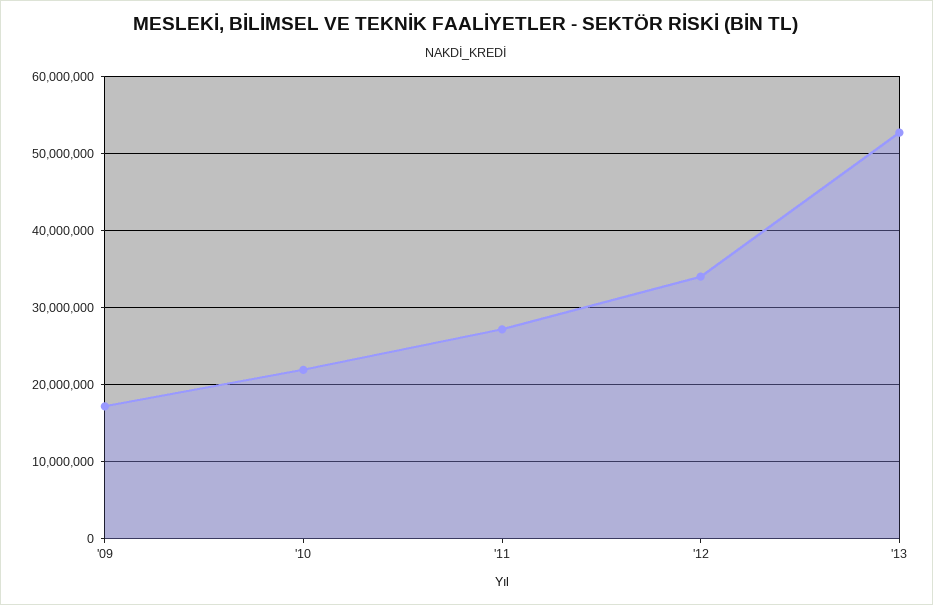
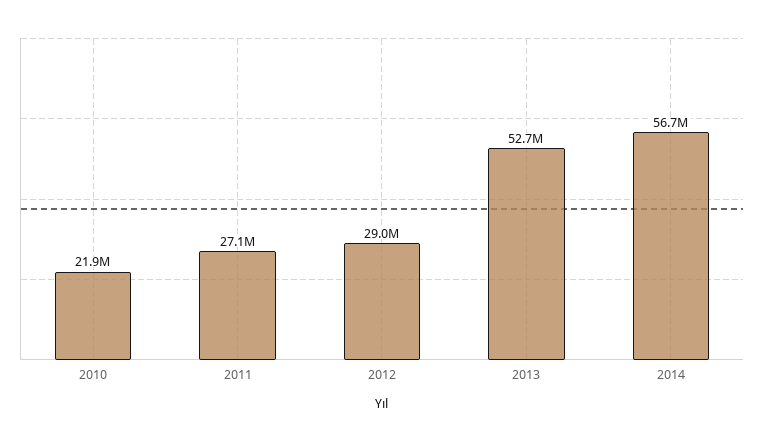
'09: 17000000 -> none
'12: 34000000 -> 29000000
2014: none -> 56700000

